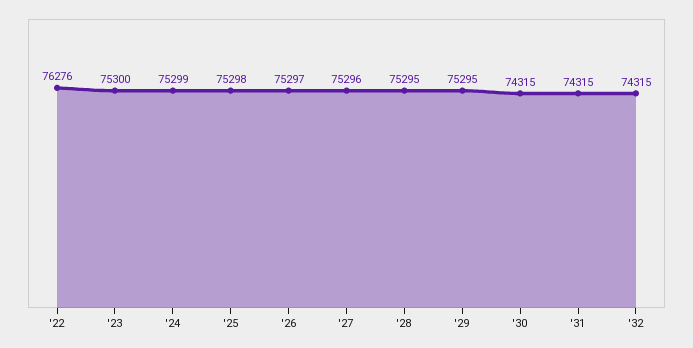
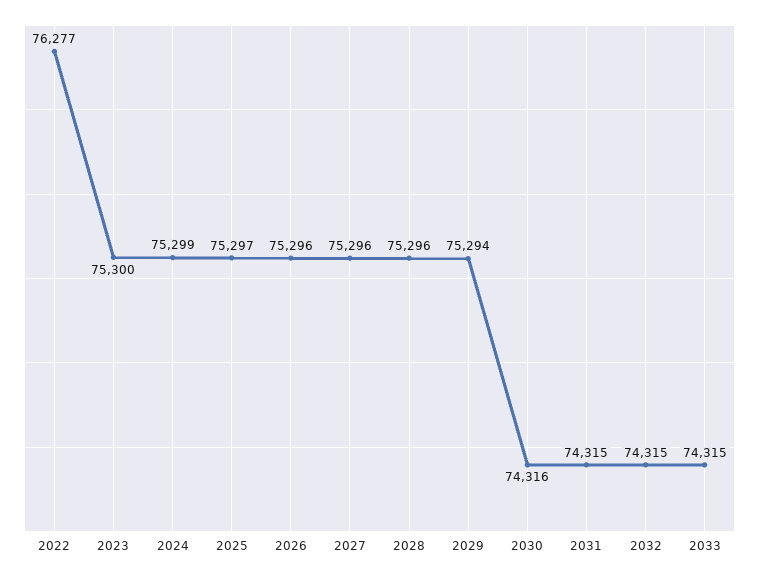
'22: 76276 -> 76277
'25: 75298 -> 75297
'26: 75297 -> 75296
'28: 75295 -> 75296
'29: 75295 -> 75294
'30: 74315 -> 74316
2033: none -> 74315

